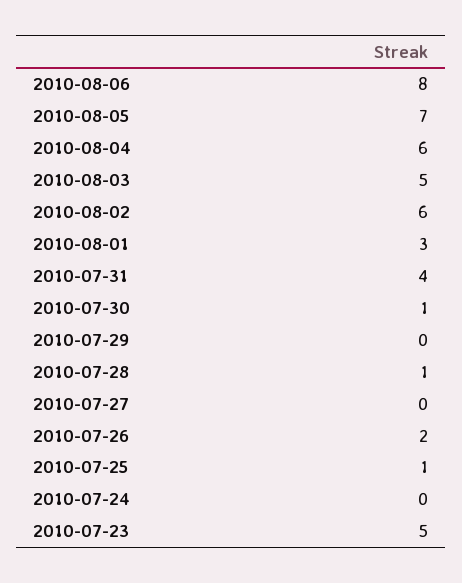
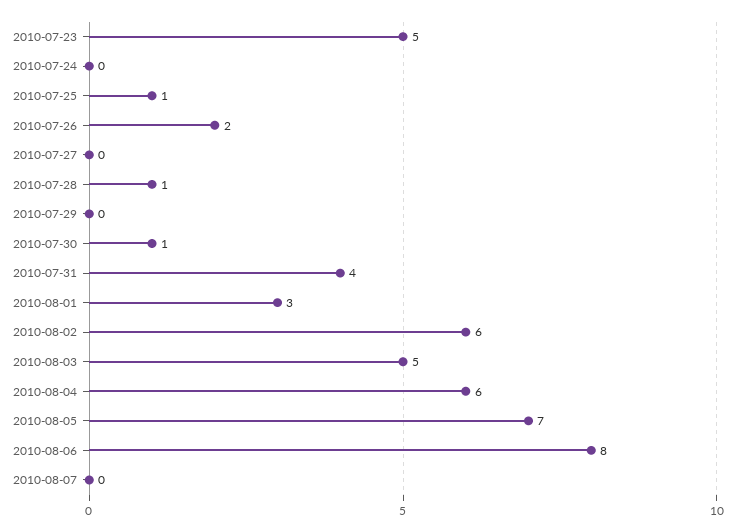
2010-08-07: none -> 0

